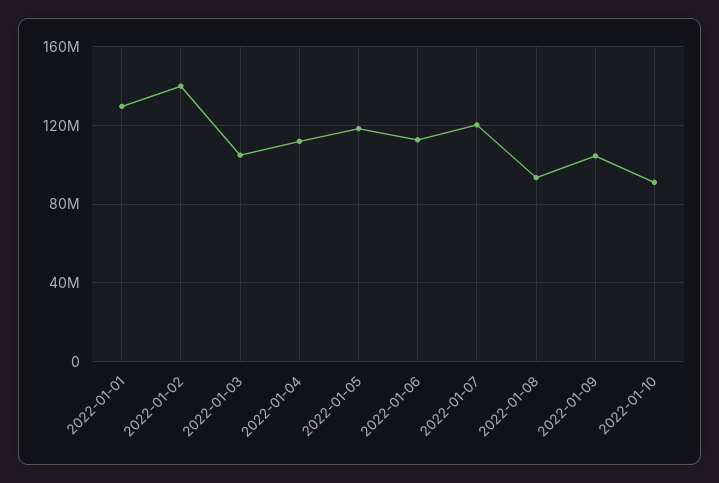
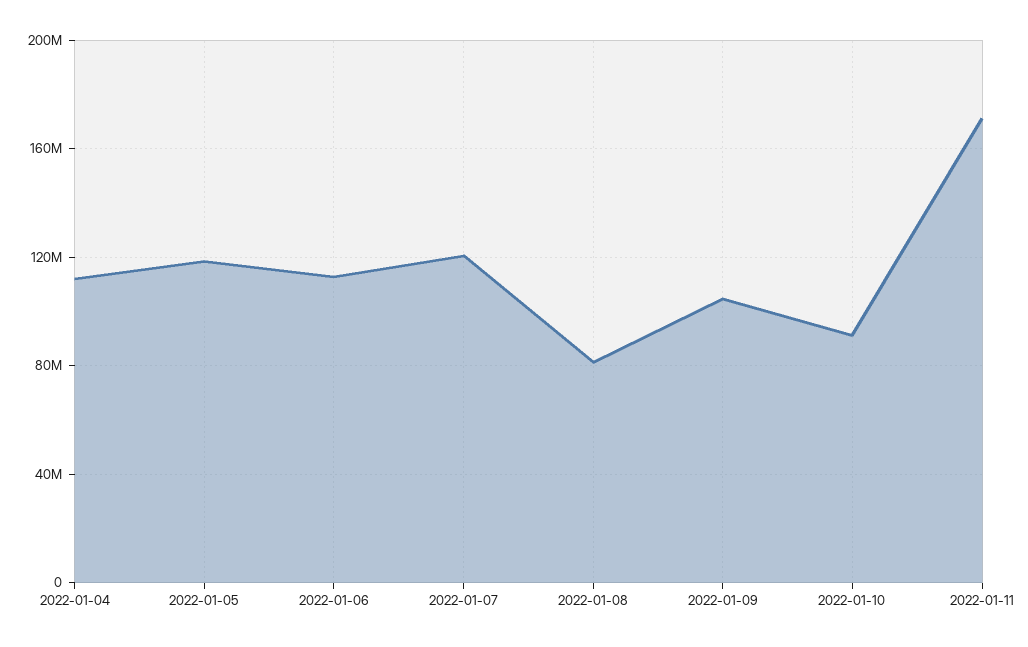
2022-01-01: 130000000 -> none
2022-01-02: 140000000 -> none
2022-01-03: 105000000 -> none
2022-01-08: 95000000 -> 80000000
2022-01-11: none -> 170000000

